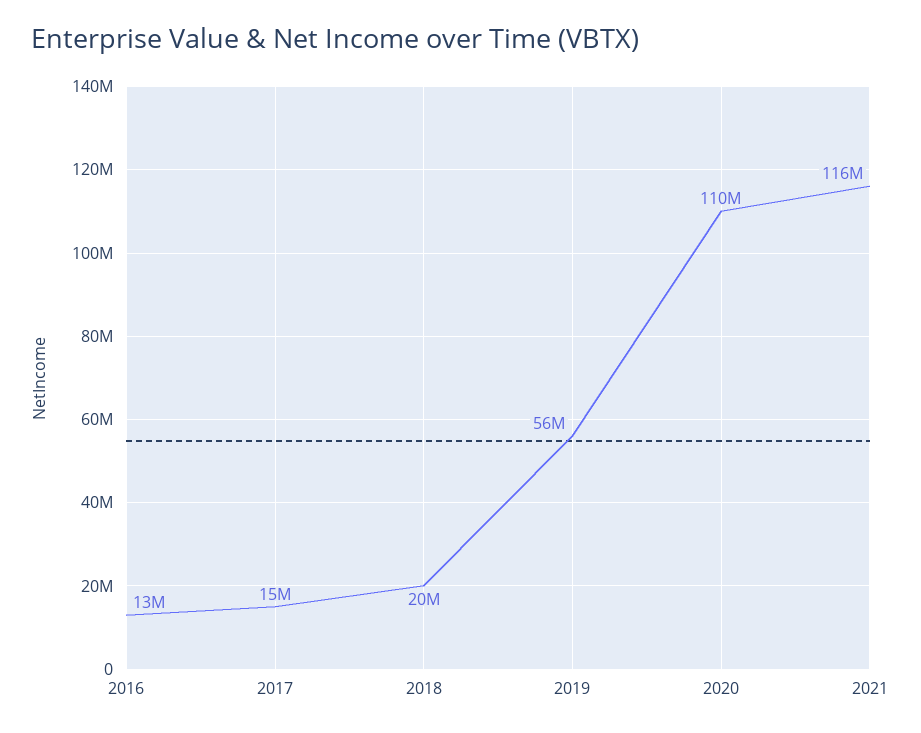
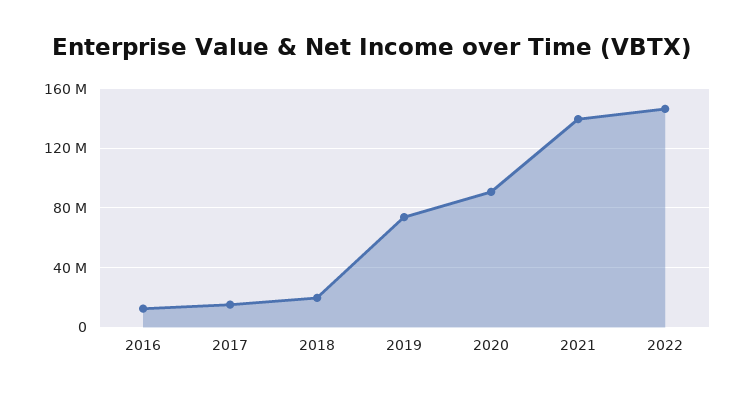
2019: 56000000 -> 75000000
2020: 110000000 -> 90000000
2021: 116000000 -> 140000000
2022: none -> 145000000

